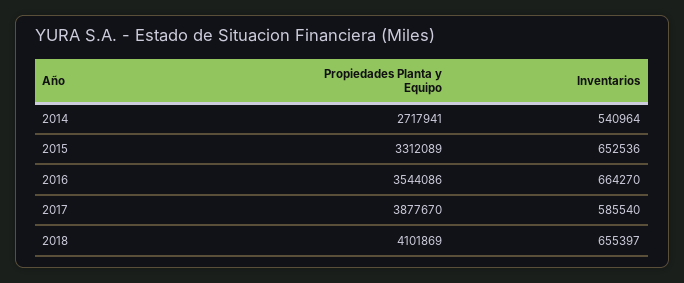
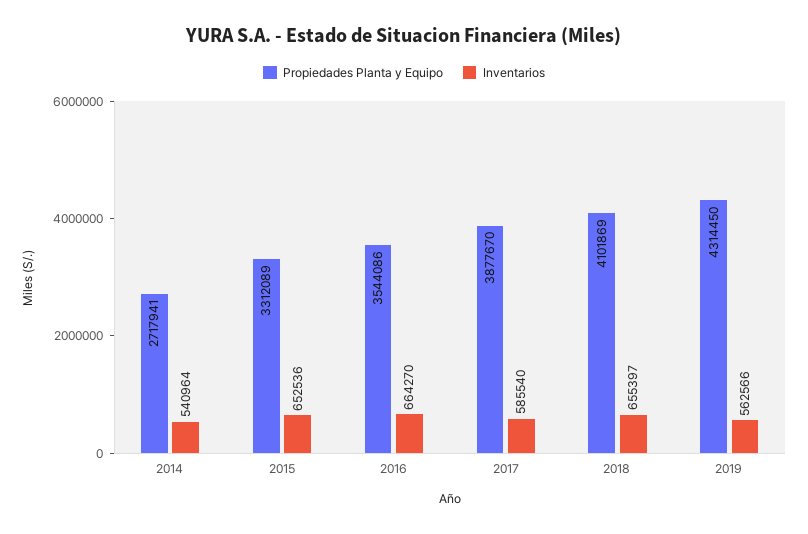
Propiedades Planta y Equipo, 2019: none -> 4314450
Inventarios, 2019: none -> 562566

